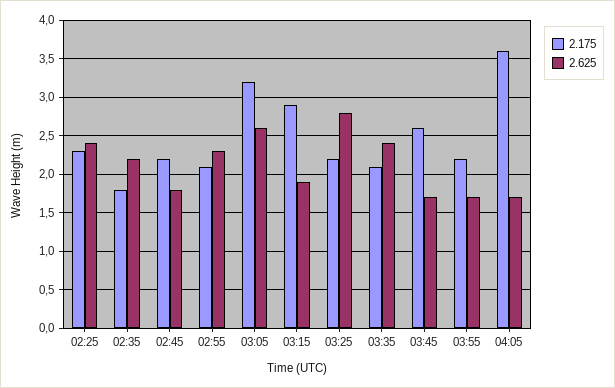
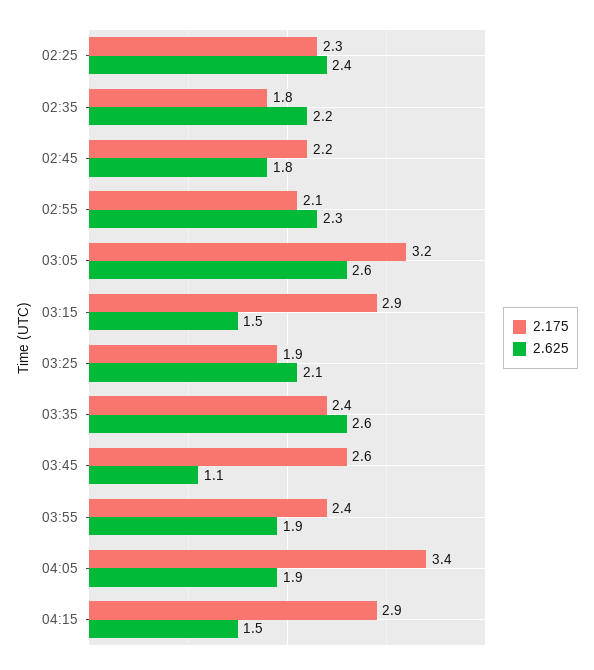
2.625, 03:15: 1.9 -> 1.5
2.175, 03:25: 2.2 -> 1.9
2.625, 03:25: 2.8 -> 2.1
2.175, 03:35: 2.1 -> 2.4
2.625, 03:35: 2.4 -> 2.6
2.625, 03:45: 1.7 -> 1.1
2.175, 03:55: 2.2 -> 2.4
2.625, 03:55: 1.7 -> 1.9
2.175, 04:05: 3.6 -> 3.4
2.625, 04:05: 1.7 -> 1.9
2.175, 04:15: none -> 2.9
2.625, 04:15: none -> 1.5

